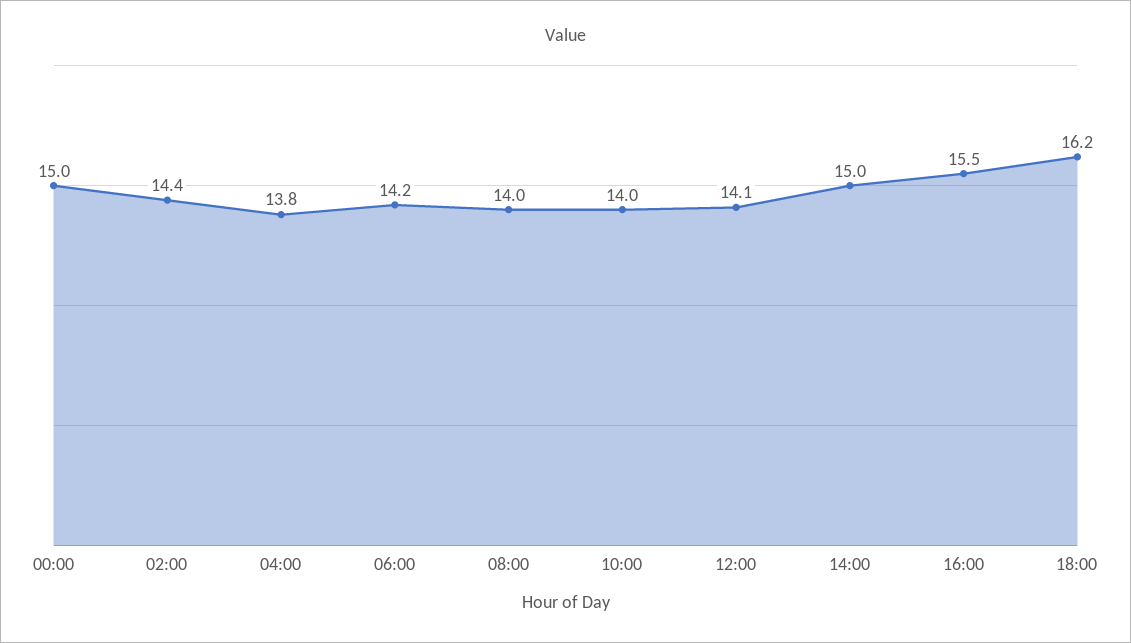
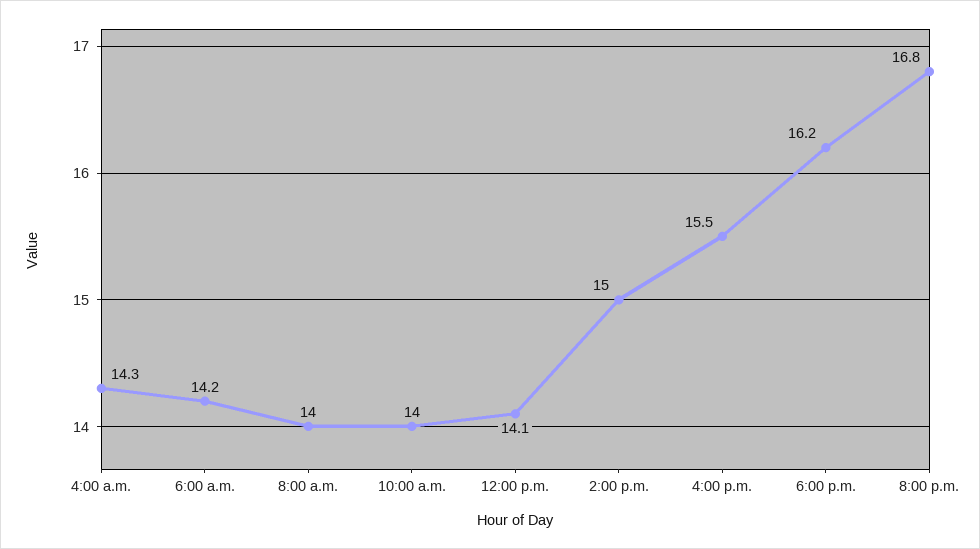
00:00: 15 -> none
02:00: 14.4 -> none
04:00: 13.8 -> 14.3
8:00 p.m.: none -> 16.8

